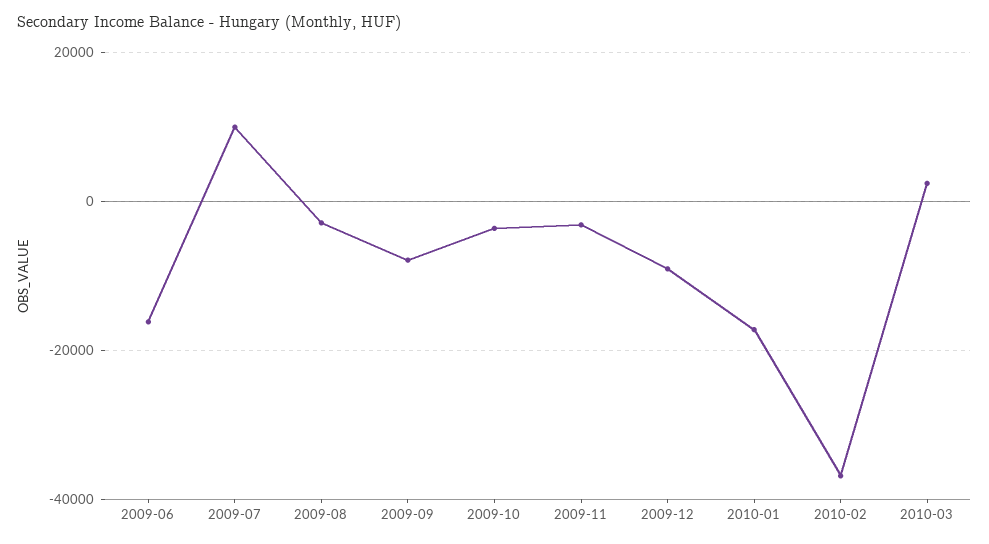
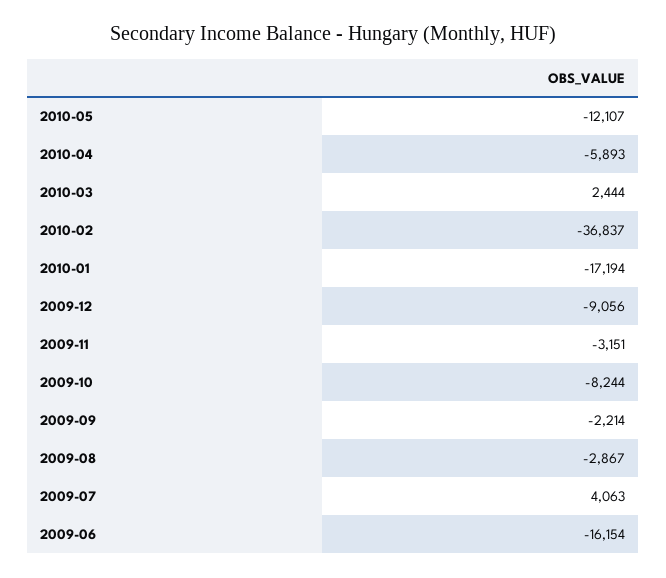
2009-07: 10000 -> 4063
2009-09: -8000 -> -2214
2009-10: -4000 -> -8244
2010-05: none -> -12107
2010-04: none -> -5893

